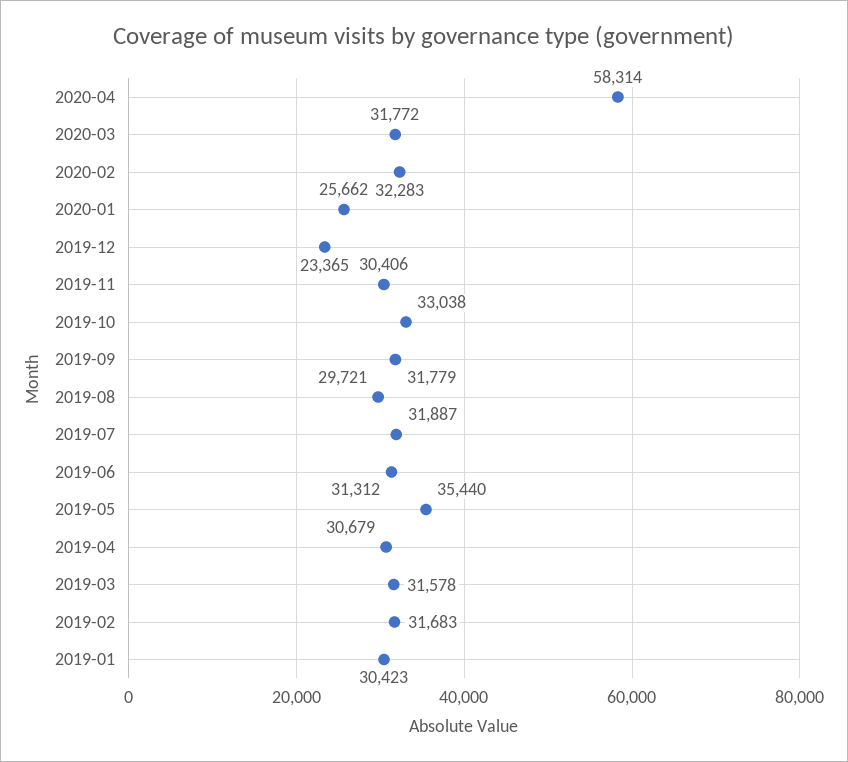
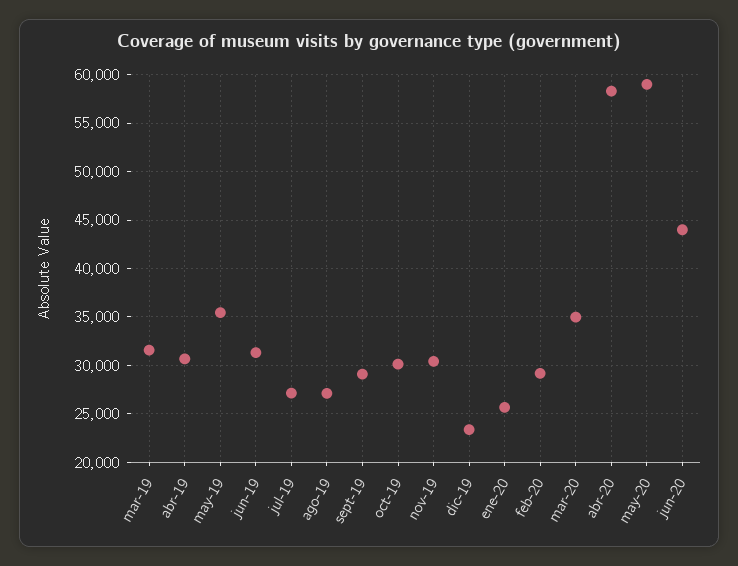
2020-03: 31772 -> 35000
2020-02: 32283 -> 29000
2019-10: 33038 -> 30000
2019-09: 31779 -> 29000
2019-08: 29721 -> 27000
2019-07: 31887 -> 27000
2019-02: 31683 -> none
2019-01: 30423 -> none
may-20: none -> 59000
jun-20: none -> 44000

